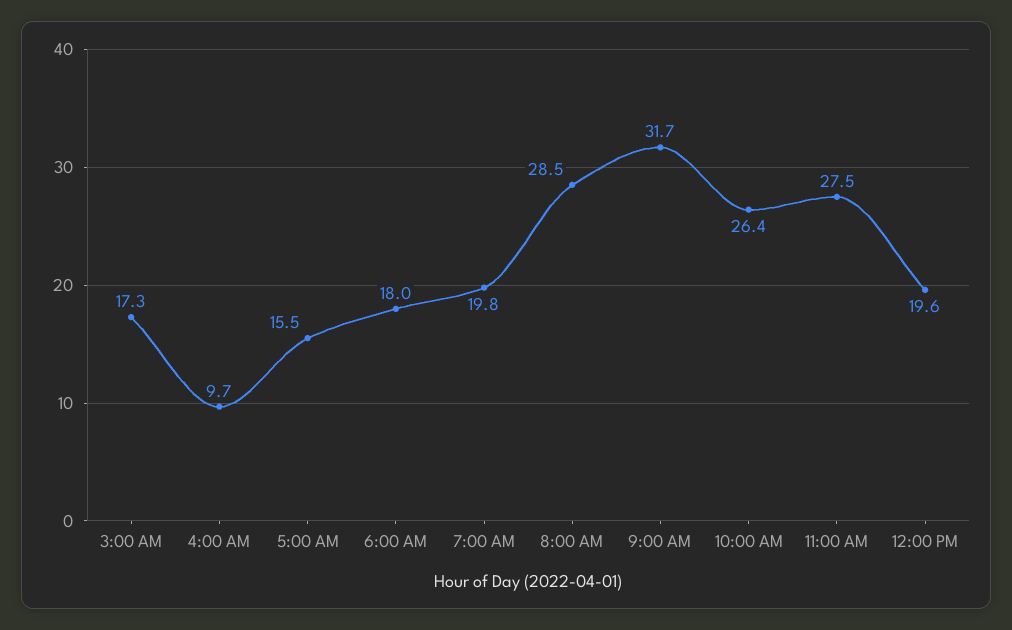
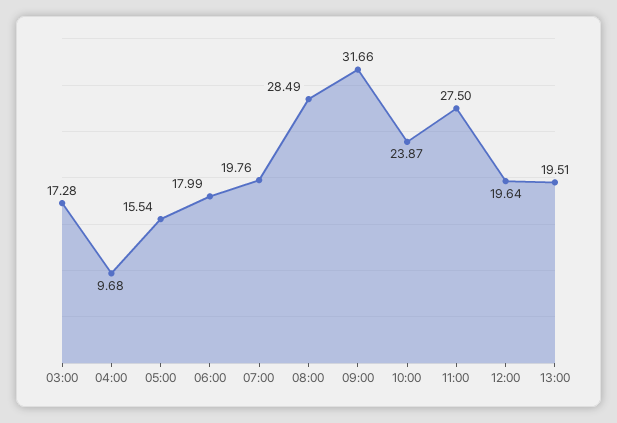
10:00 AM: 26.4 -> 23.87
13:00: none -> 19.51

